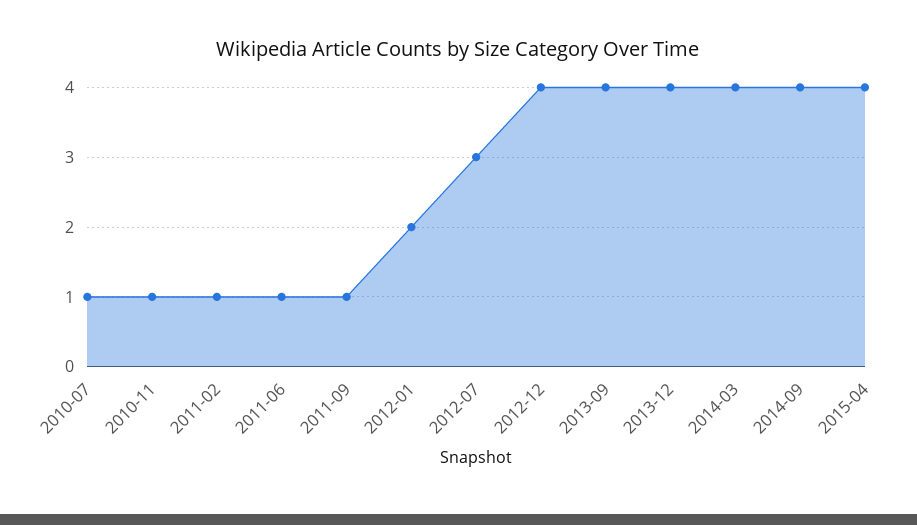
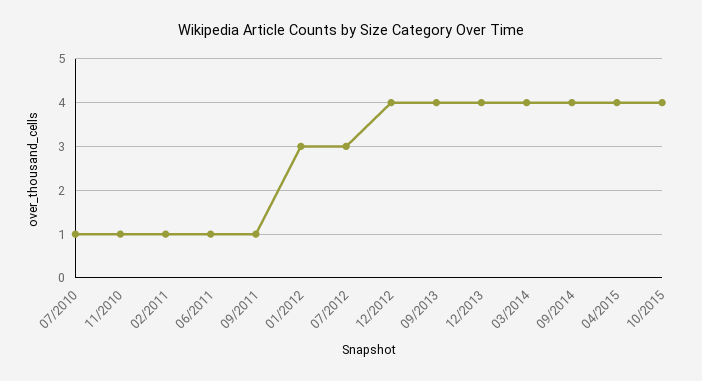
2012-01: 2 -> 3
10/2015: none -> 4

